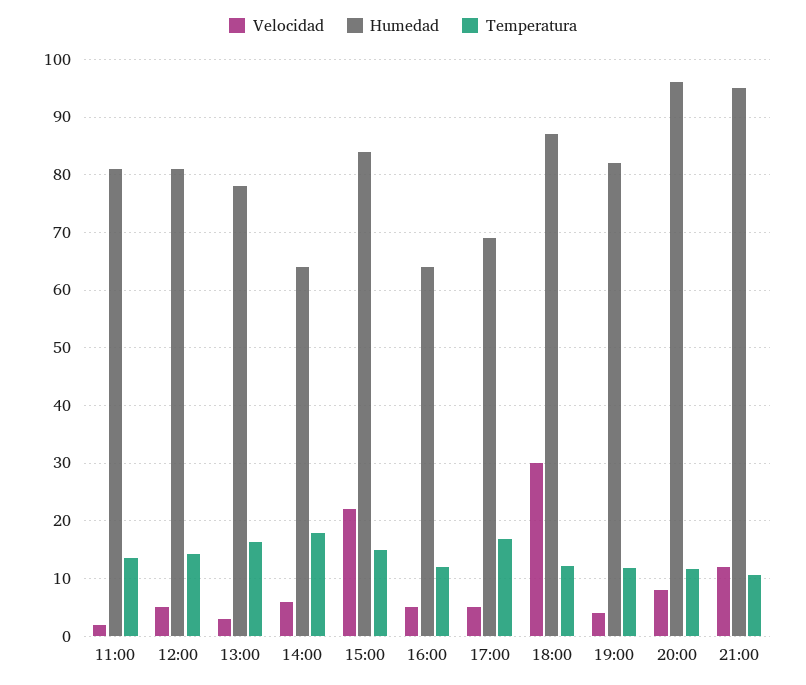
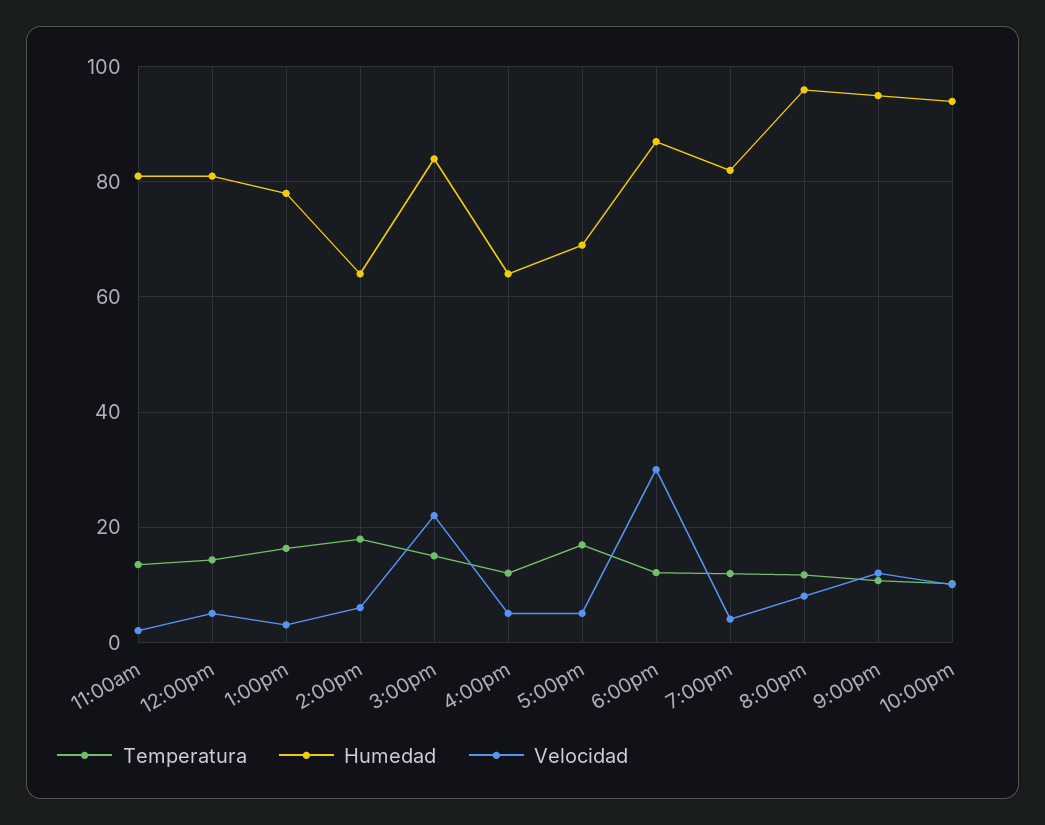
Temperatura, 10:00pm: none -> 10
Humedad, 10:00pm: none -> 94
Velocidad, 10:00pm: none -> 10

